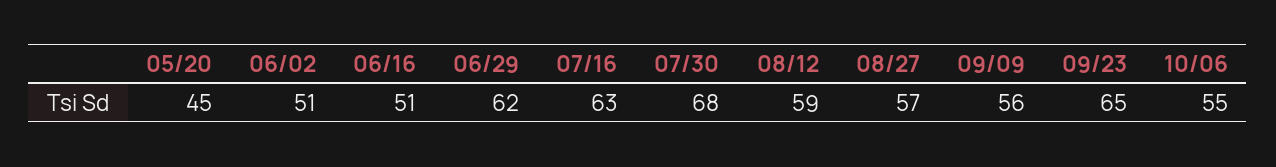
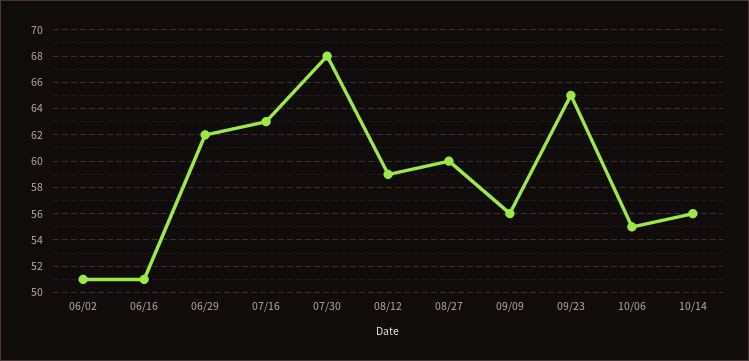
05/20: 45 -> none
08/27: 57 -> 60
10/14: none -> 56

